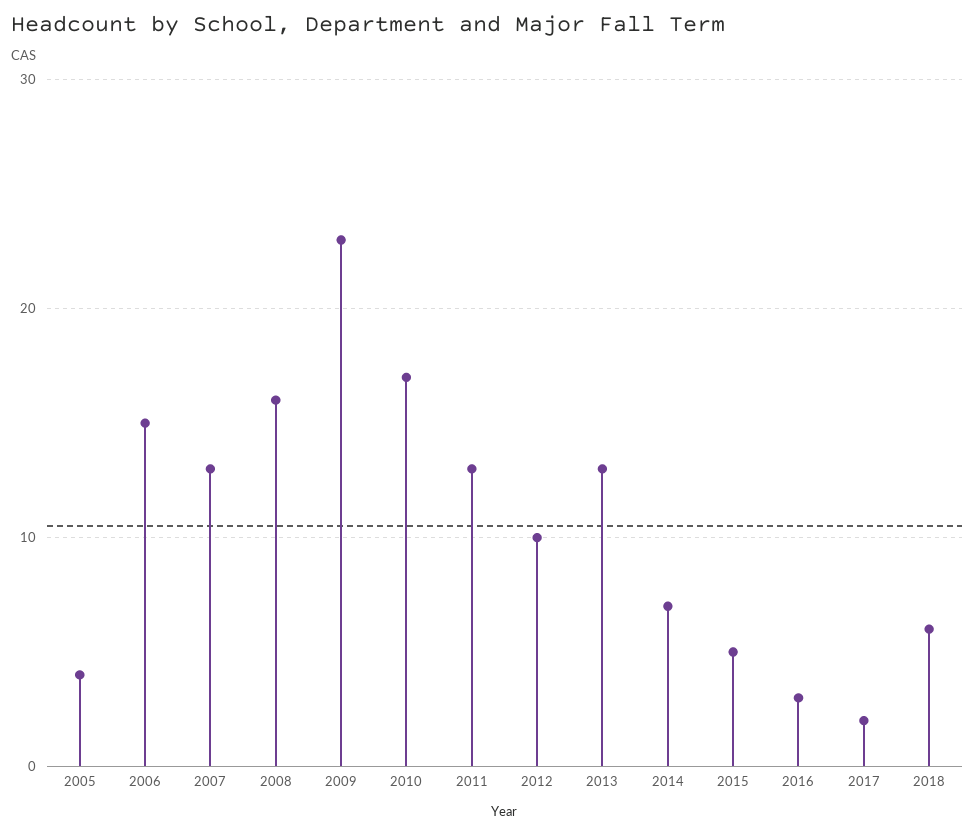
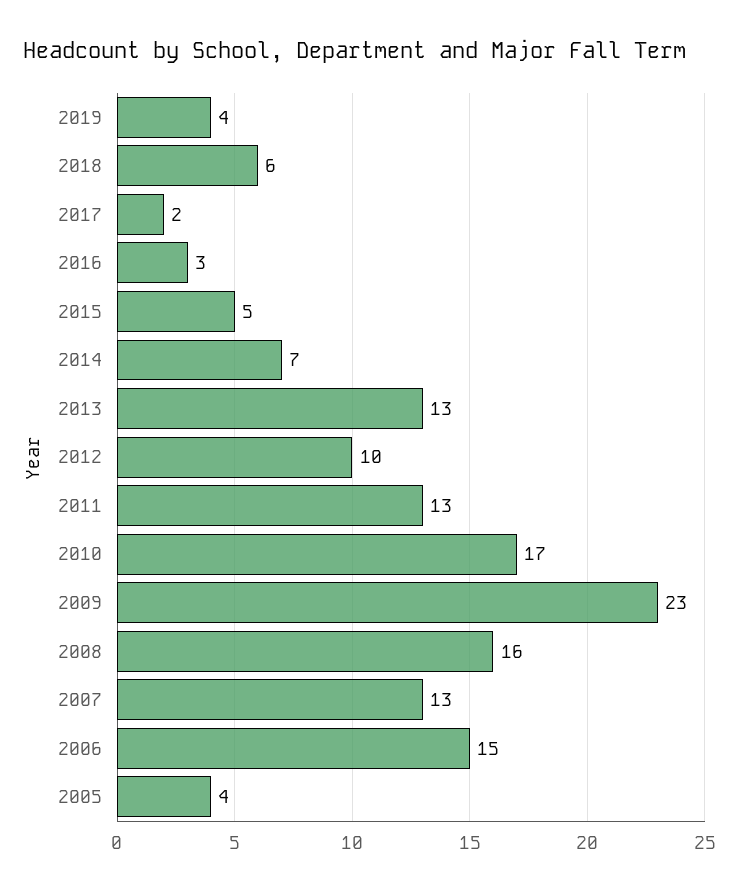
2019: none -> 4

